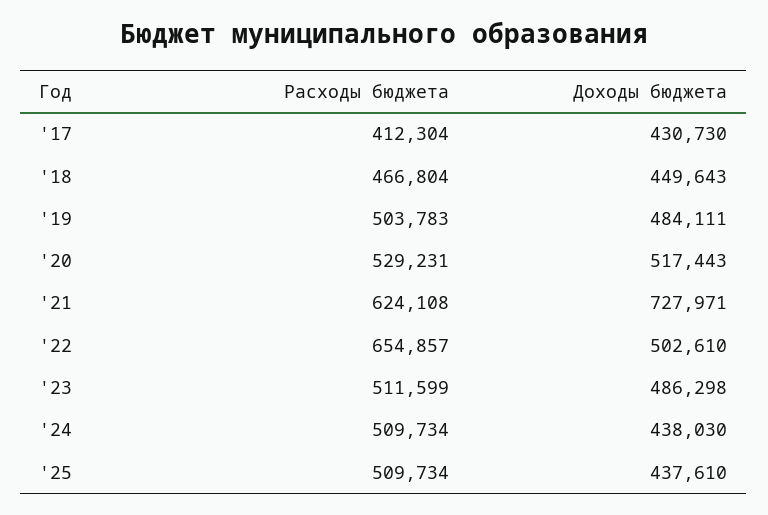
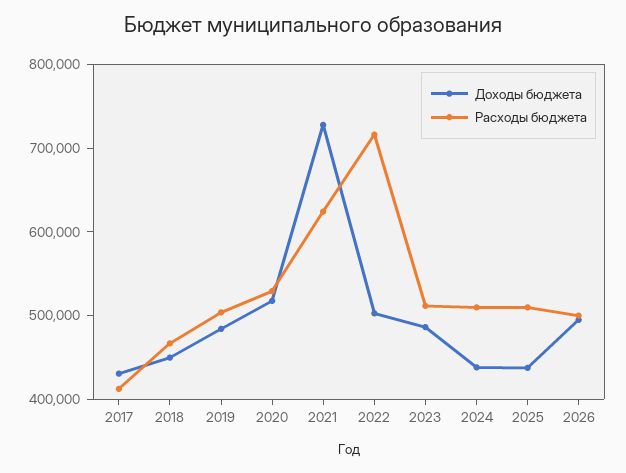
Расходы бюджета, '22: 654857 -> 720000
Доходы бюджета, 2026: none -> 500000
Расходы бюджета, 2026: none -> 500000

